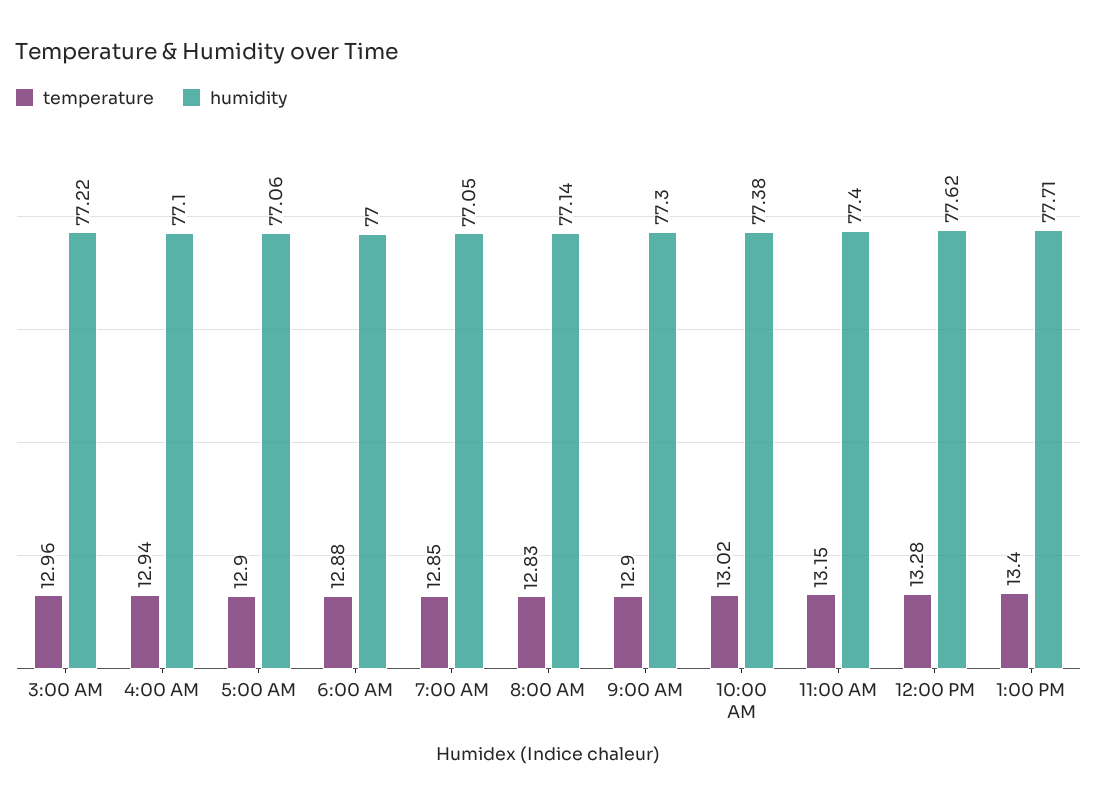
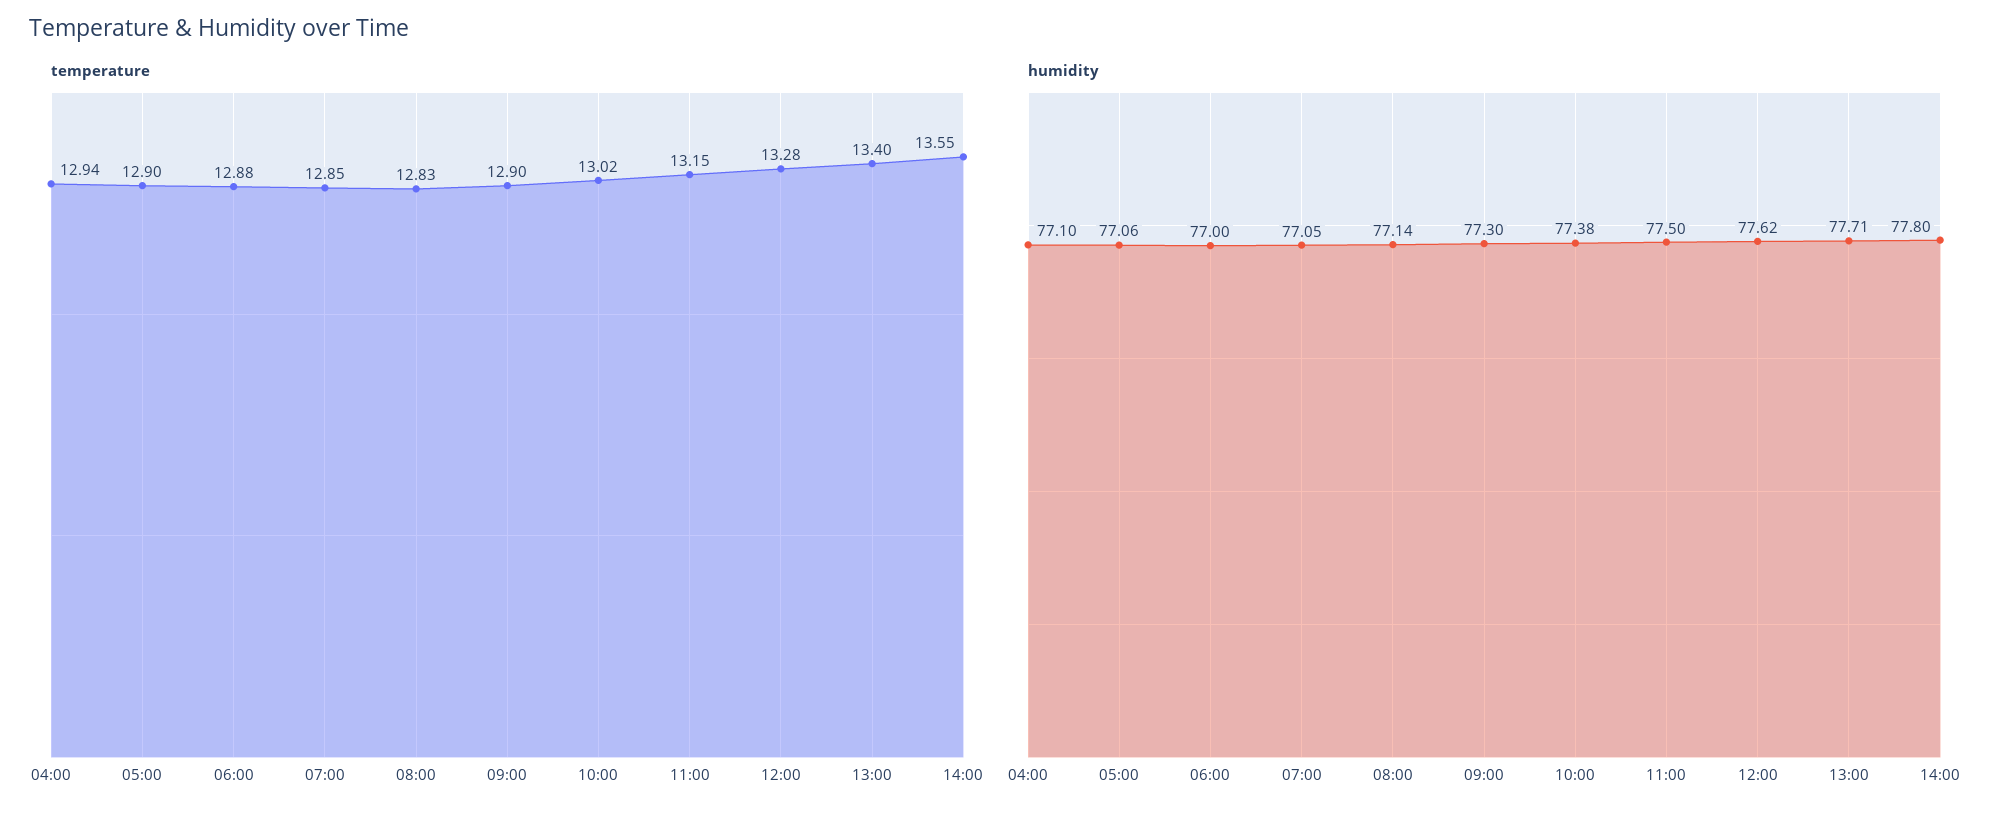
temperature, 3:00 AM: 12.96 -> none
humidity, 3:00 AM: 77.22 -> none
humidity, 11:00 AM: 77.4 -> 77.5
temperature, 14:00: none -> 13.55
humidity, 14:00: none -> 77.8

